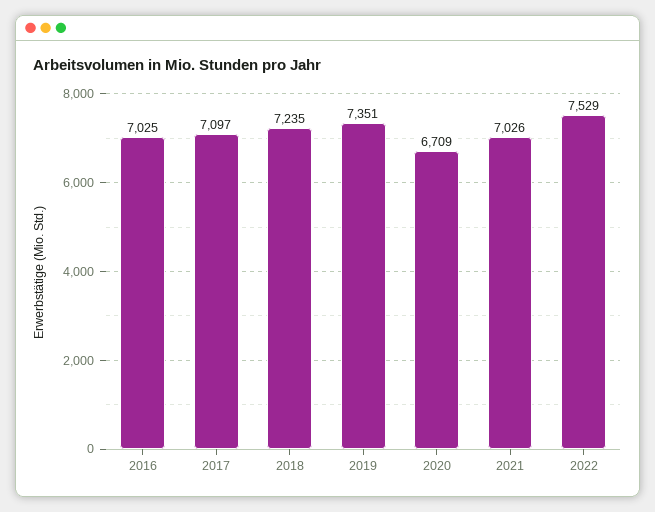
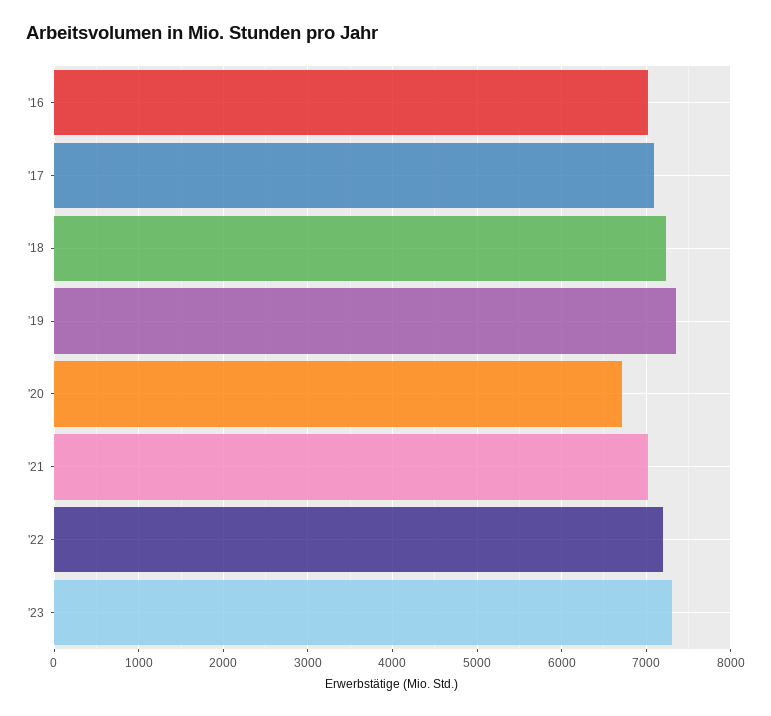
2022: 7529 -> 7200
'23: none -> 7300

